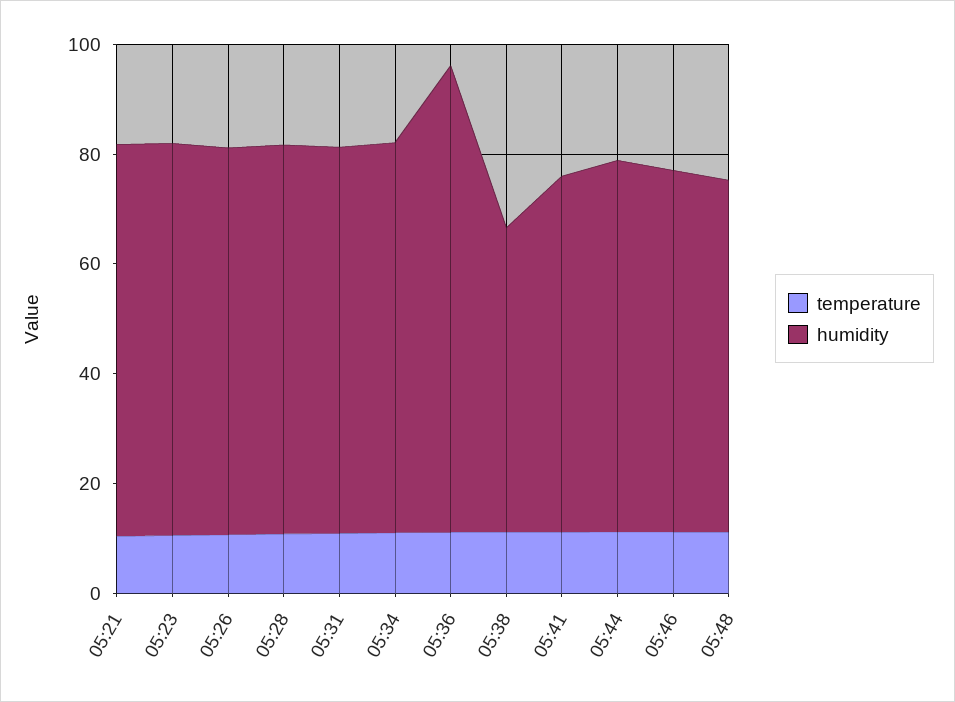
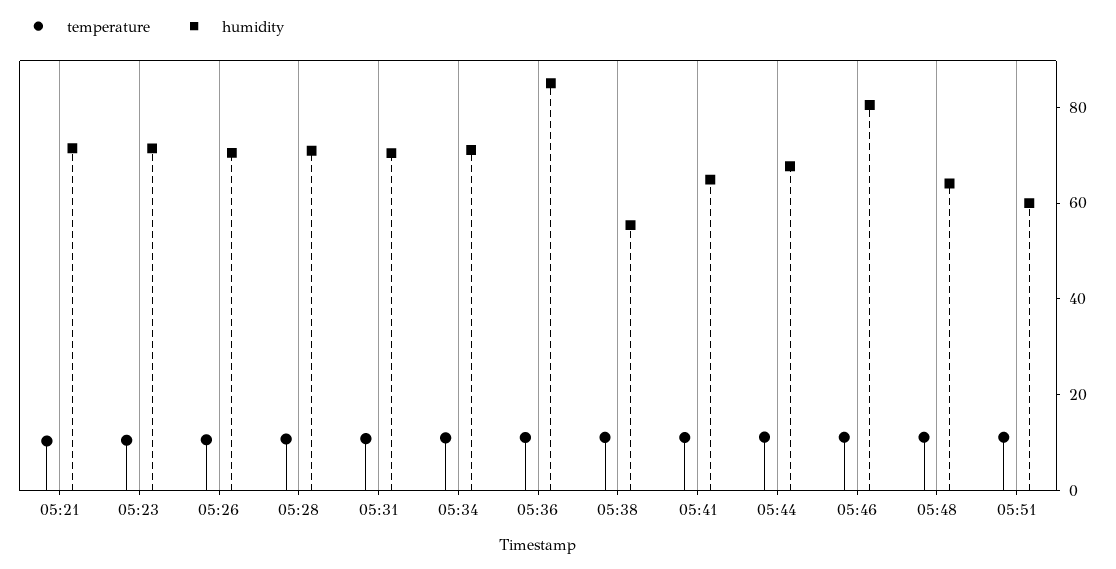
humidity, 05:46: 65 -> 80
temperature, 05:51: none -> 10
humidity, 05:51: none -> 60

